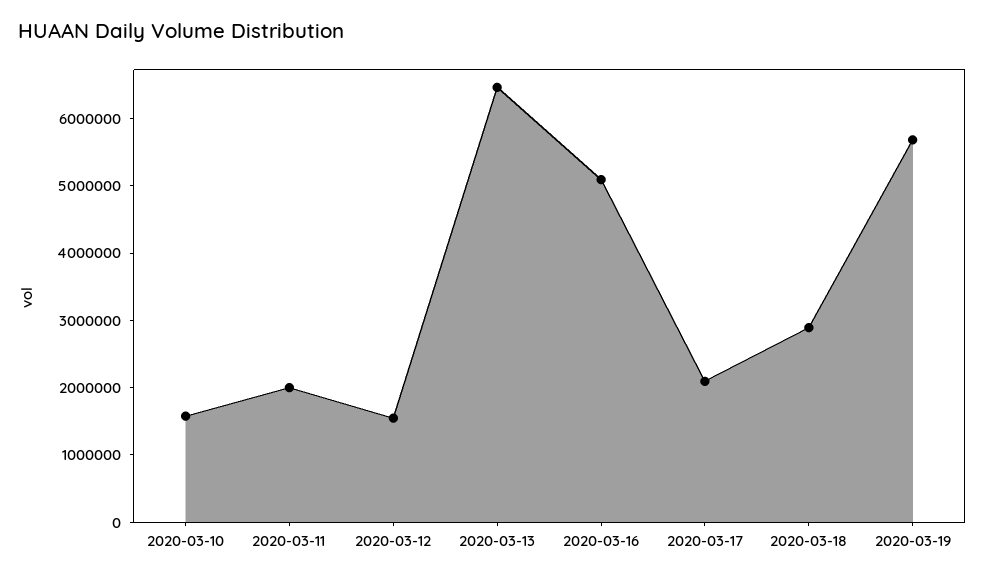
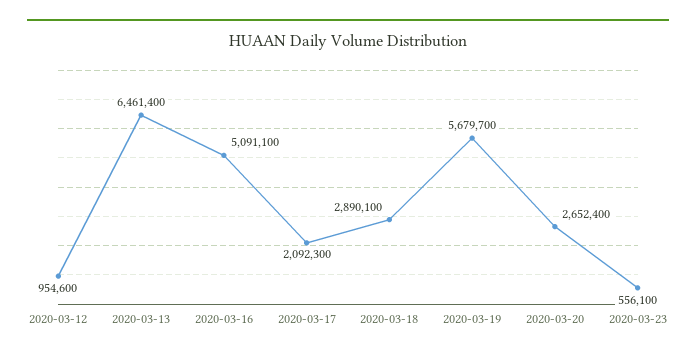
2020-03-10: 1600000 -> none
2020-03-11: 2000000 -> none
2020-03-12: 1600000 -> 954600
2020-03-20: none -> 2652400
2020-03-23: none -> 556100

